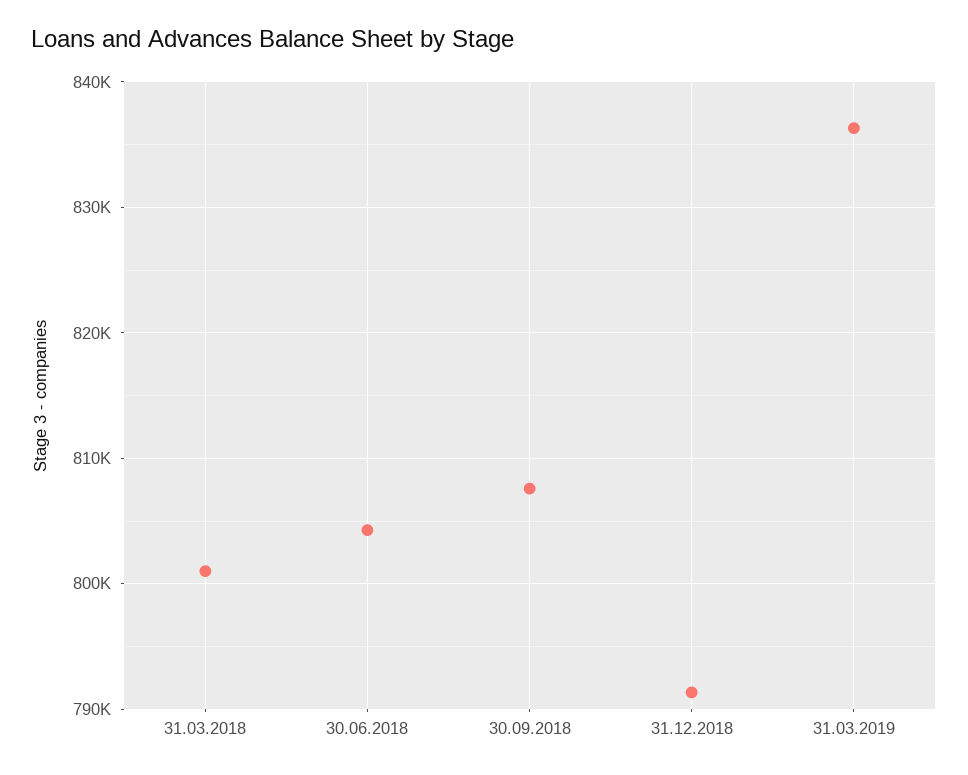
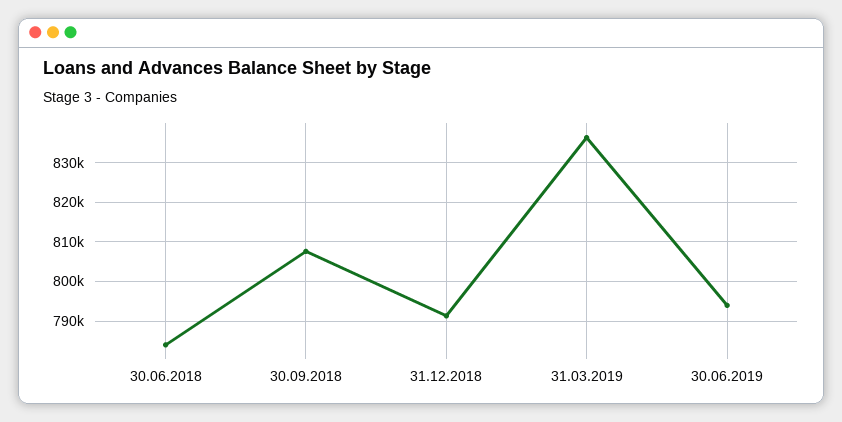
31.03.2018: 801000 -> none
30.06.2018: 804000 -> 784000
30.06.2019: none -> 794000

